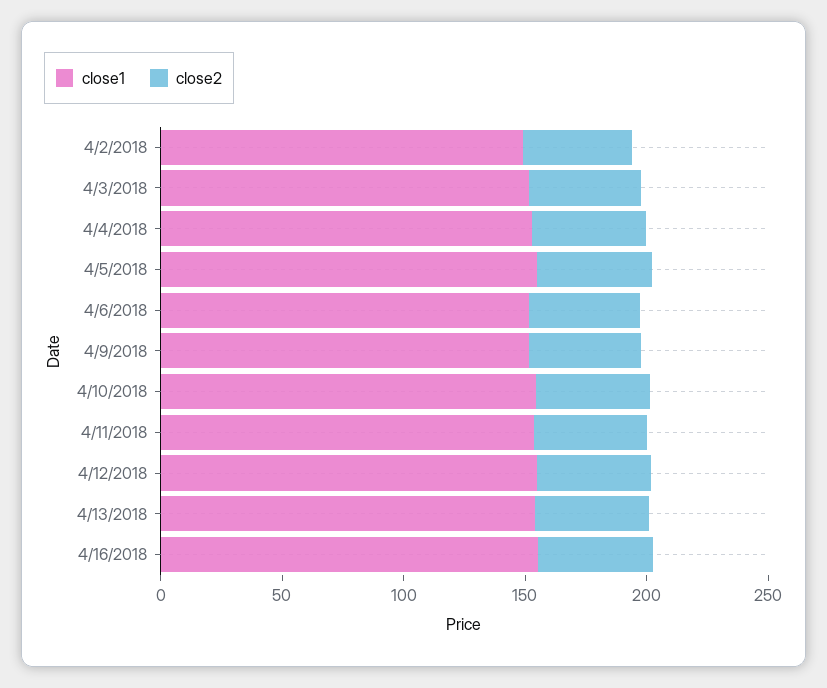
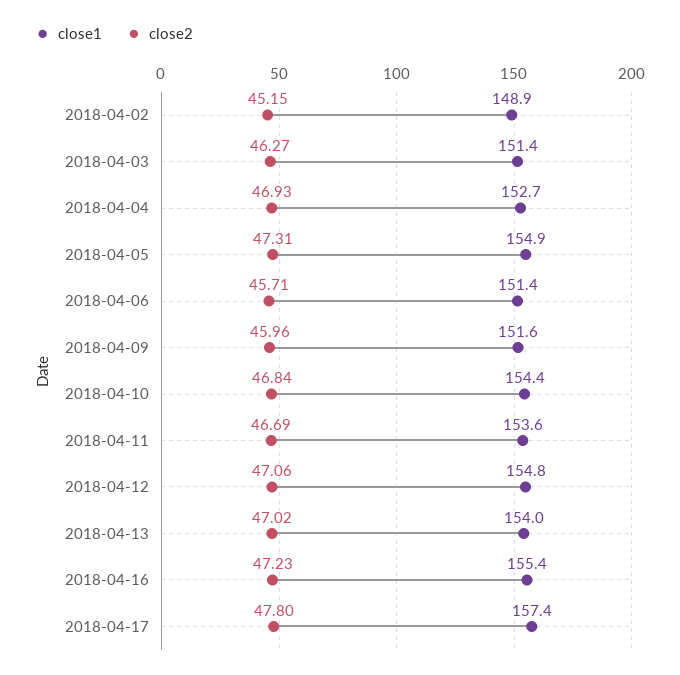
close1, 2018-04-17: none -> 157.4
close2, 2018-04-17: none -> 47.8

